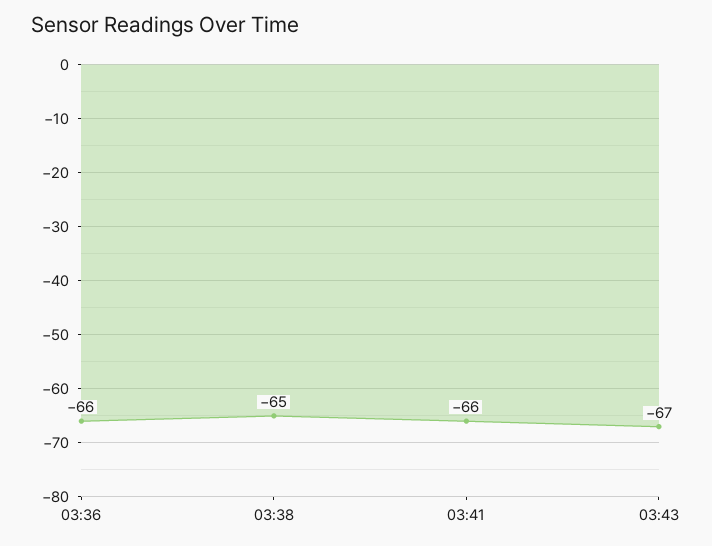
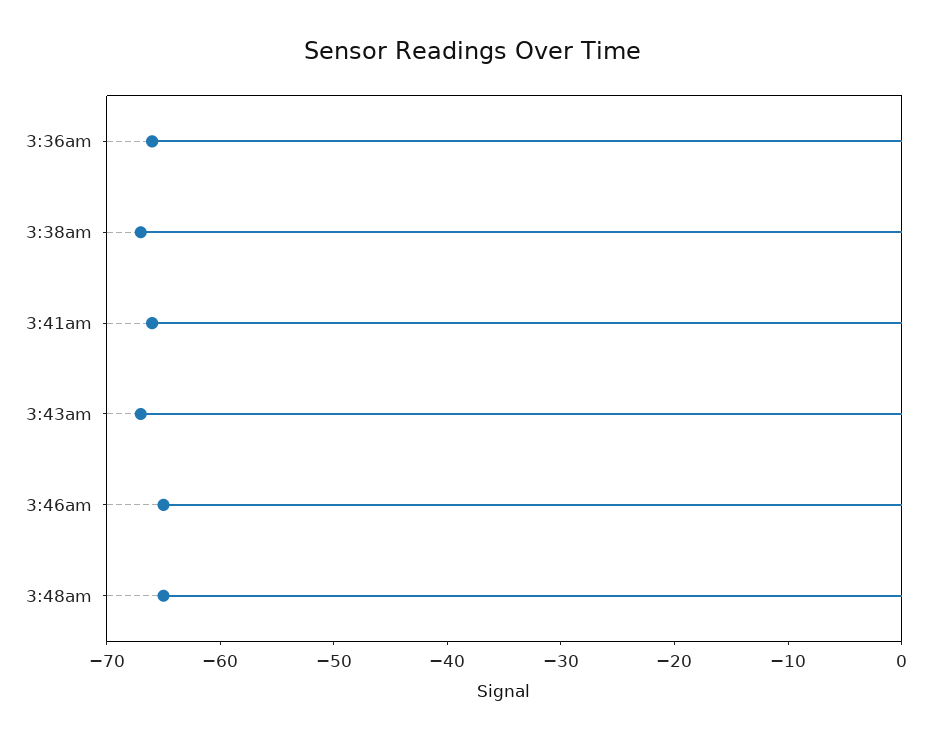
03:38: -65 -> -67
3:46am: none -> -65
3:48am: none -> -65

